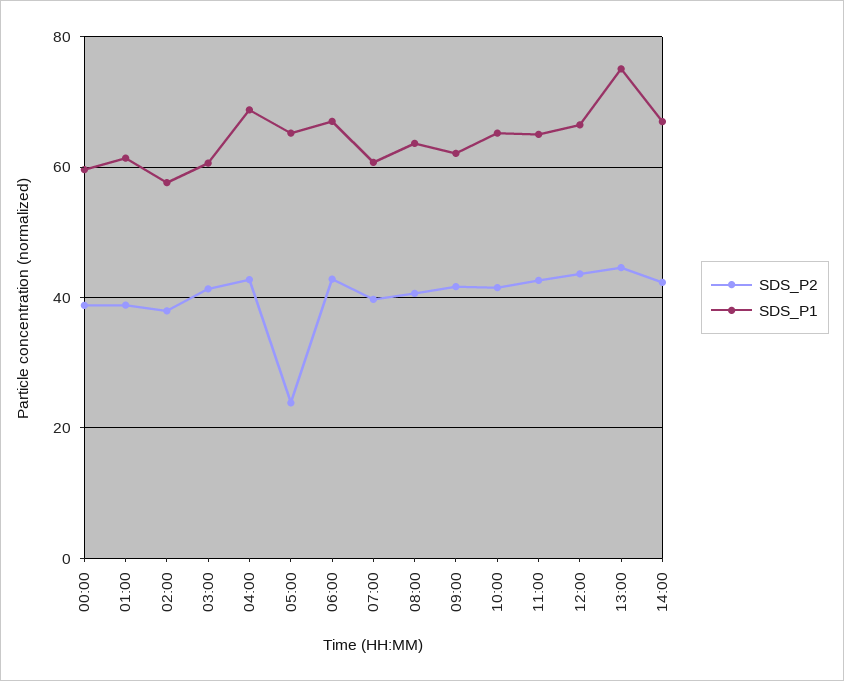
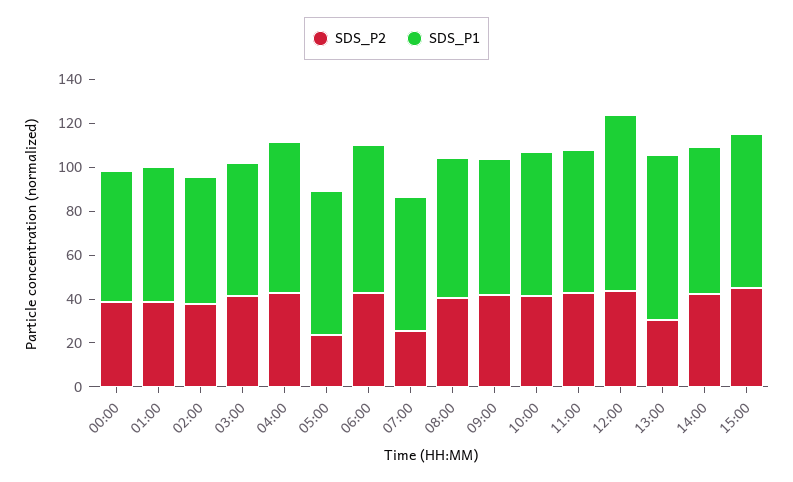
SDS_P2, 07:00: 40 -> 25
SDS_P1, 12:00: 66 -> 80
SDS_P2, 13:00: 44 -> 30
SDS_P2, 15:00: none -> 45
SDS_P1, 15:00: none -> 70

